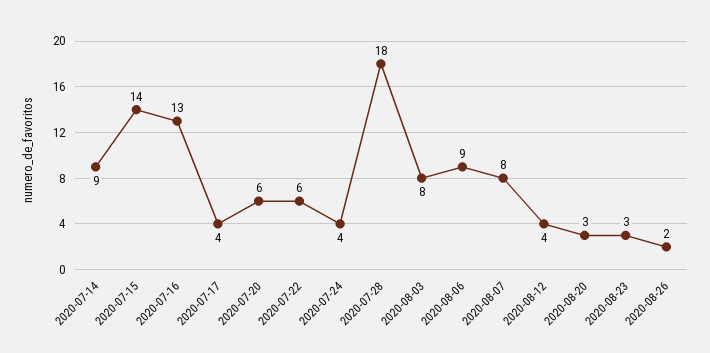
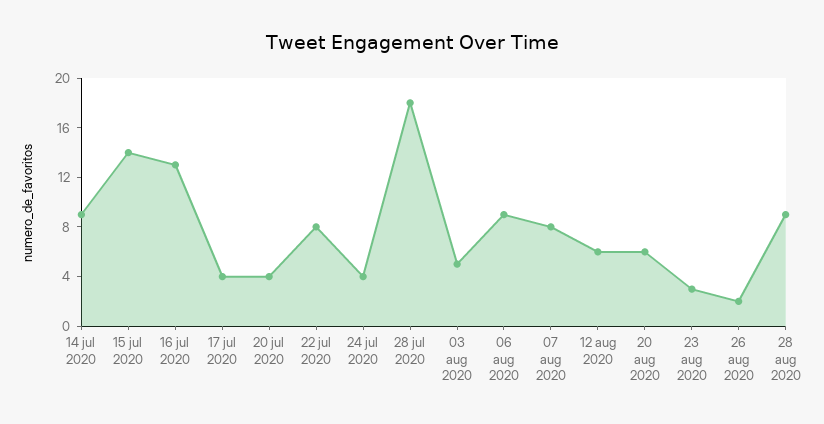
2020-07-20: 6 -> 4
2020-07-22: 6 -> 8
2020-08-03: 8 -> 5
2020-08-12: 4 -> 6
2020-08-20: 3 -> 6
28 aug 2020: none -> 9

